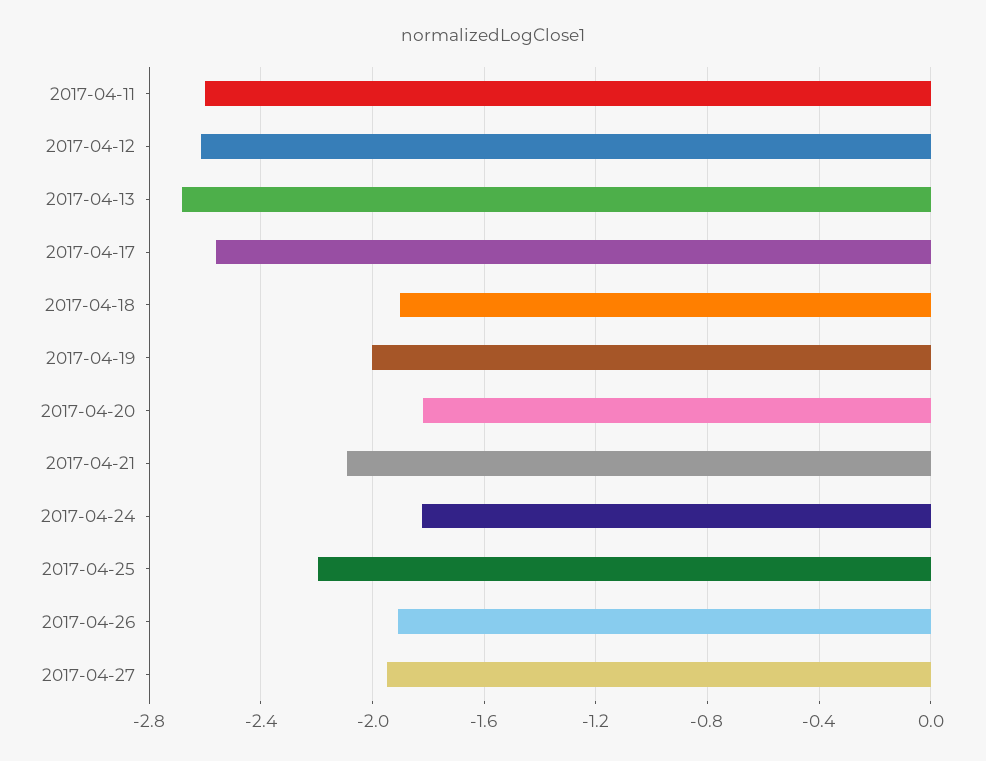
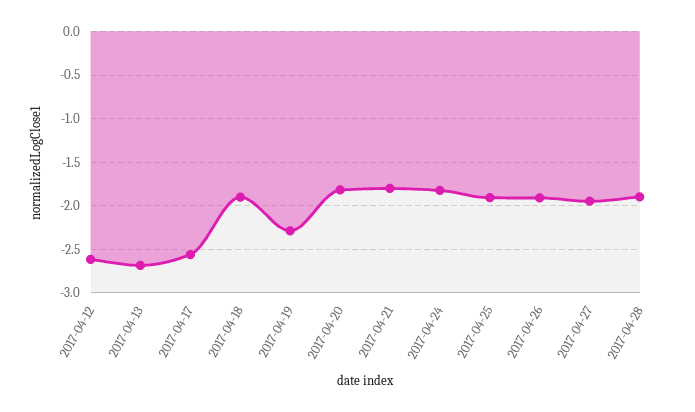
2017-04-11: -2.6 -> none
2017-04-19: -2 -> -2.3
2017-04-21: -2.1 -> -1.8
2017-04-25: -2.2 -> -1.9
2017-04-28: none -> -1.9

